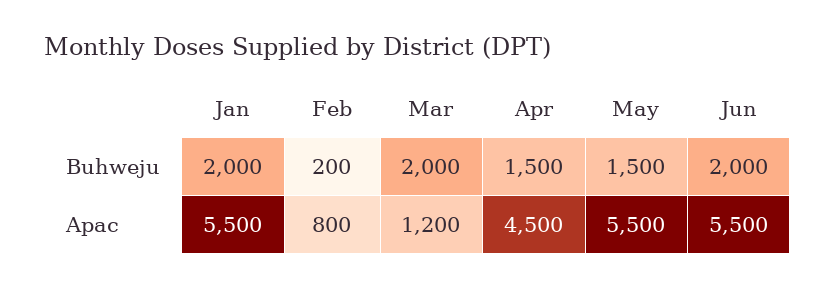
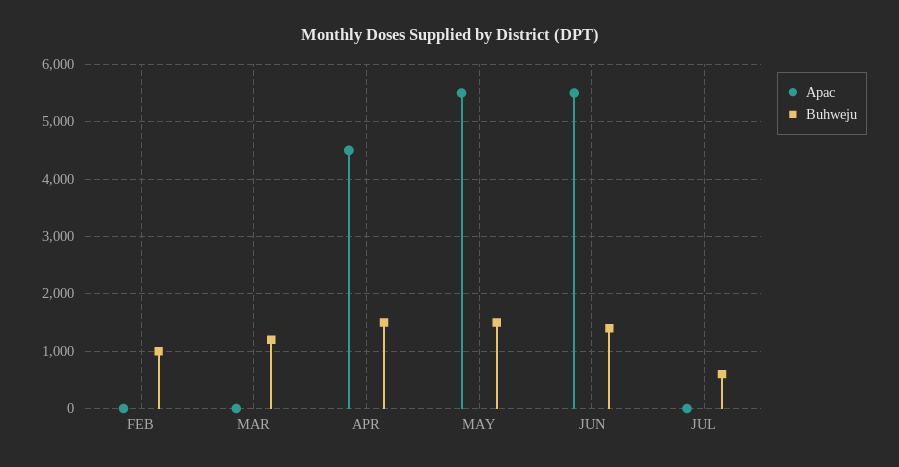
Buhweju, Jan: 2000 -> none
Buhweju, Feb: 200 -> 1000
Buhweju, Mar: 2000 -> 1200
Buhweju, Jun: 2000 -> 1400
Apac, Jan: 5500 -> none
Apac, Feb: 800 -> 0
Apac, Mar: 1200 -> 0
Apac, JUL: none -> 0
Buhweju, JUL: none -> 600

